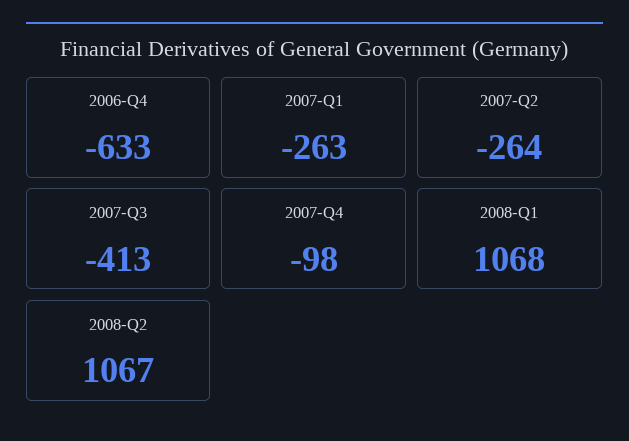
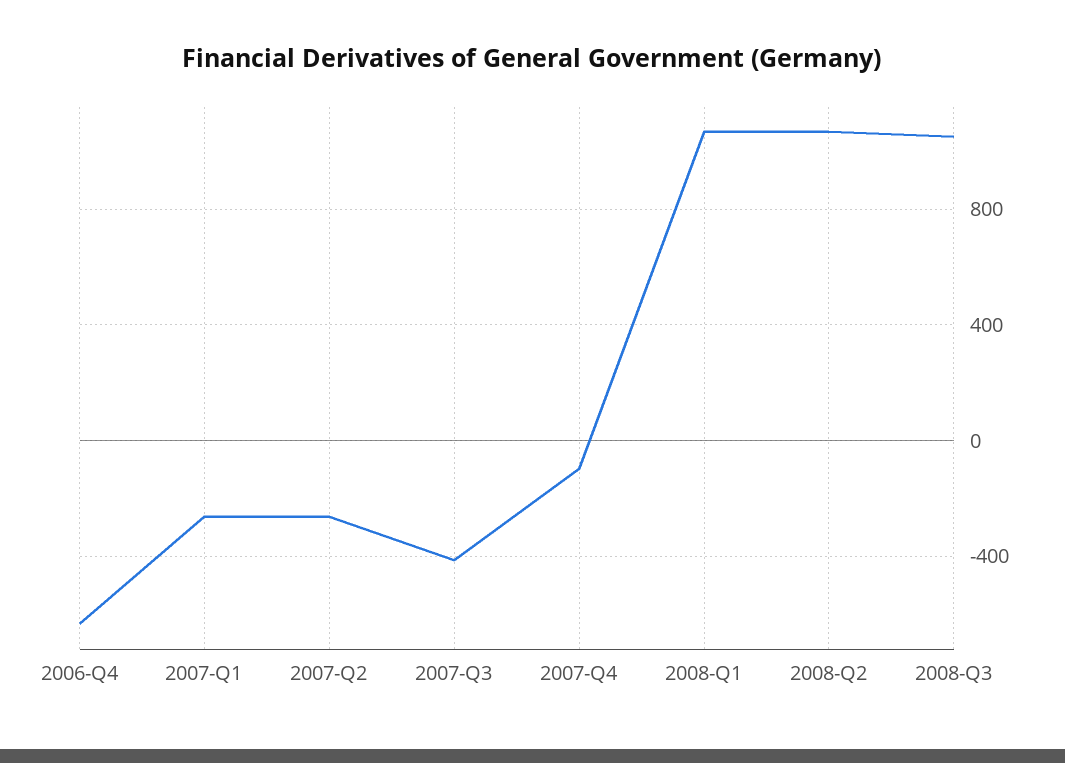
2008-Q3: none -> 1050

